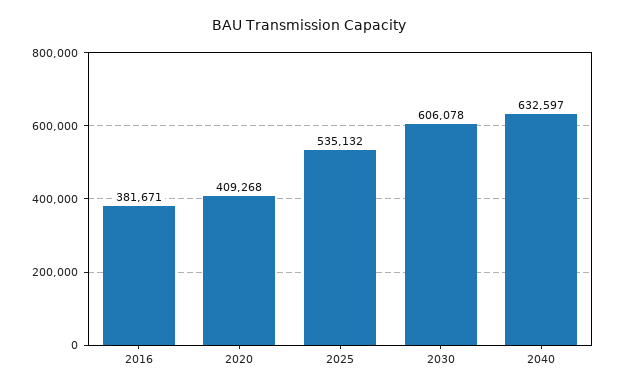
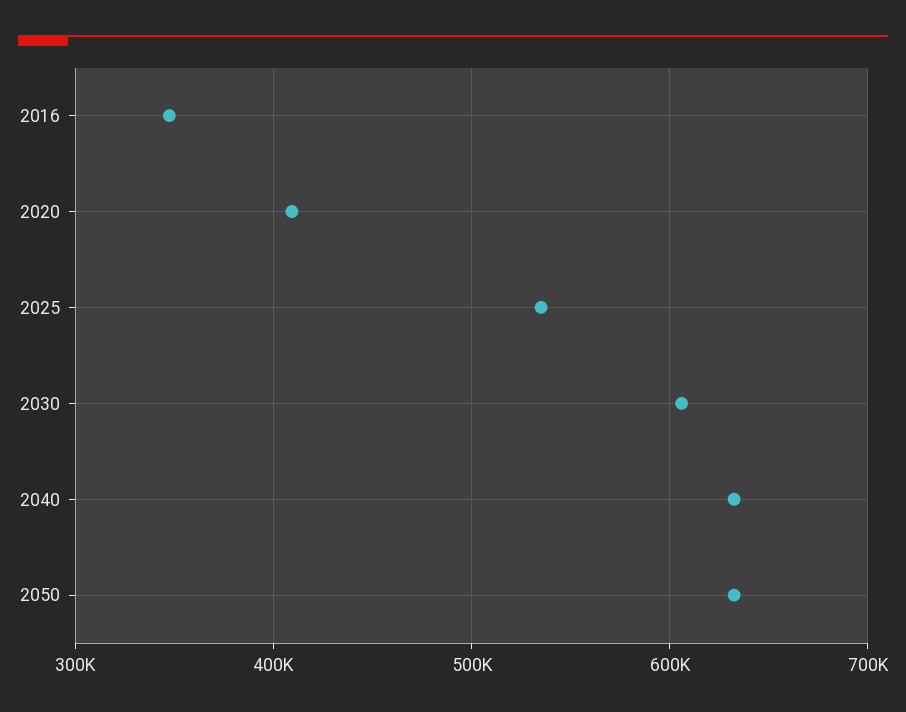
2016: 381671 -> 350000
2050: none -> 630000

